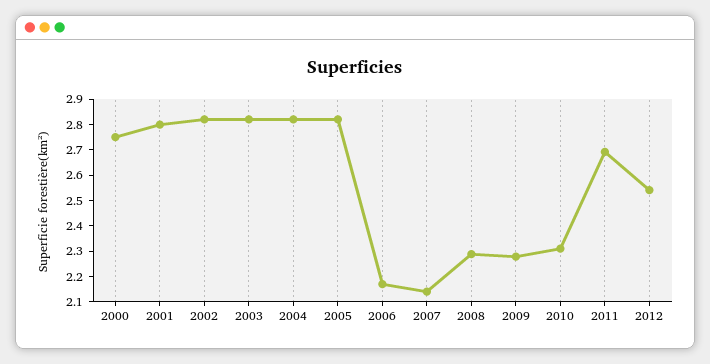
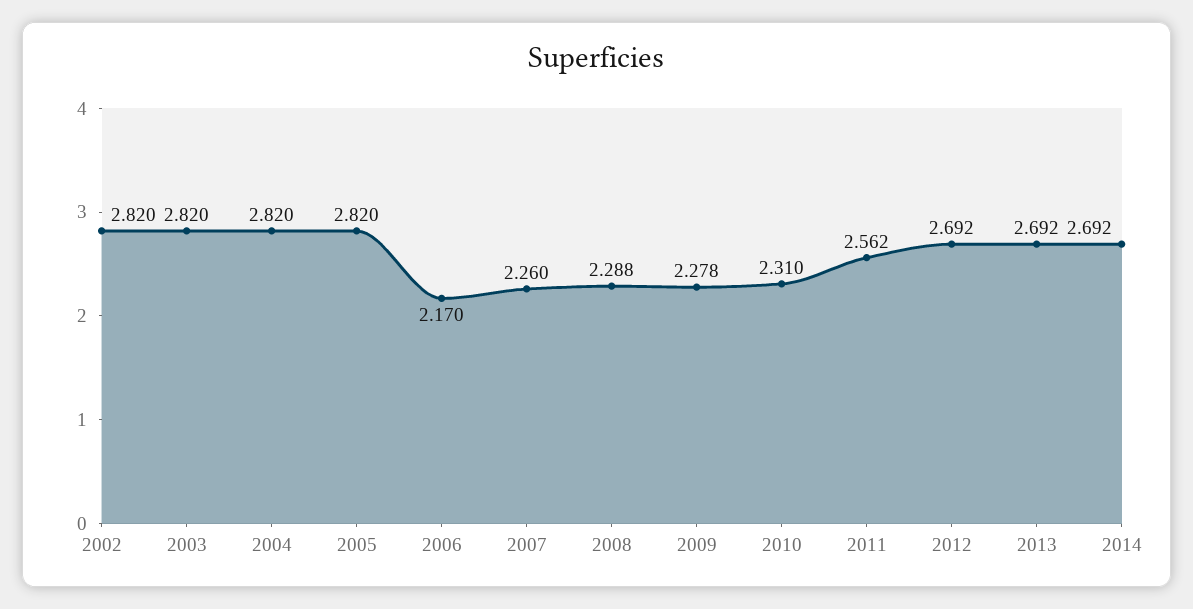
2000: 2.75 -> none
2001: 2.8 -> none
2007: 2.15 -> 2.26
2011: 2.7 -> 2.562
2012: 2.55 -> 2.692
2013: none -> 2.692
2014: none -> 2.692

